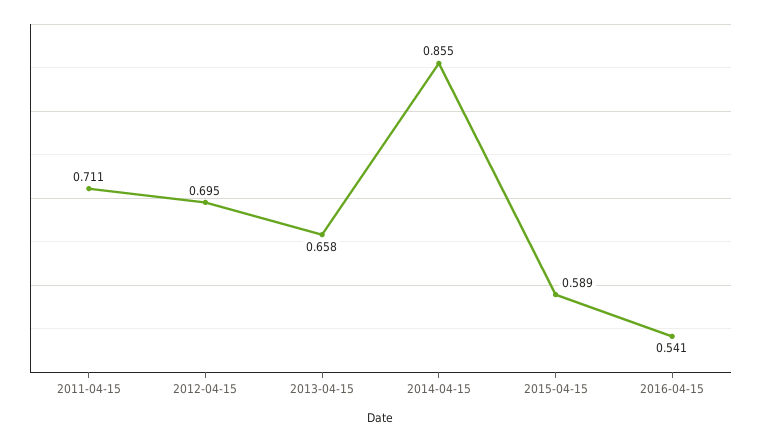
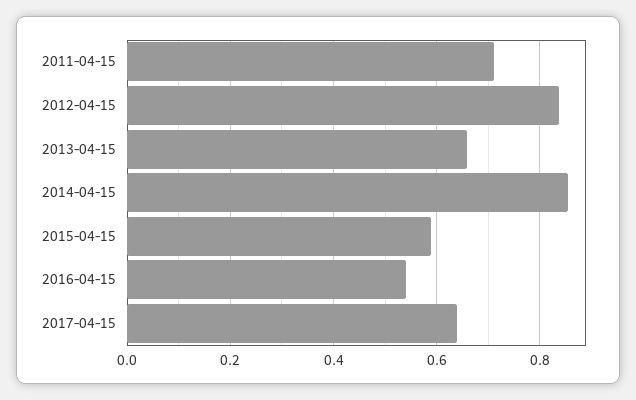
2012-04-15: 0.695 -> 0.84
2017-04-15: none -> 0.64

